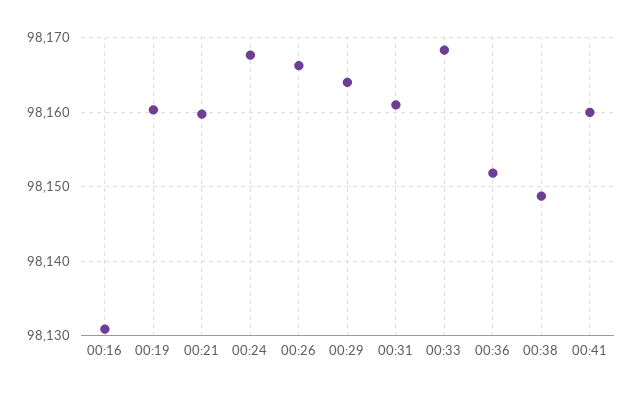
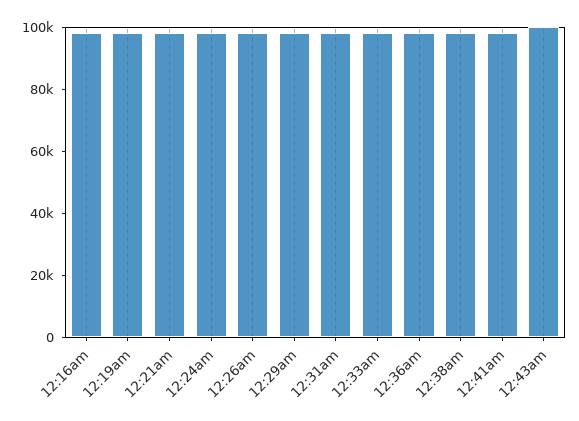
12:43am: none -> 100000

